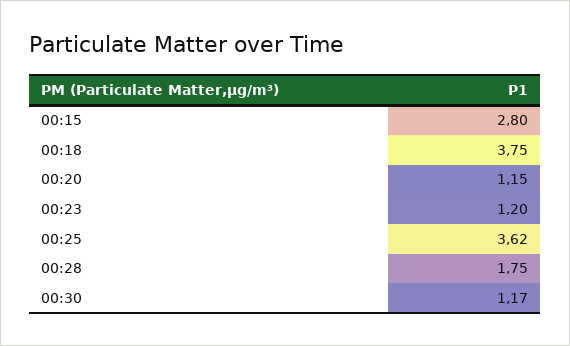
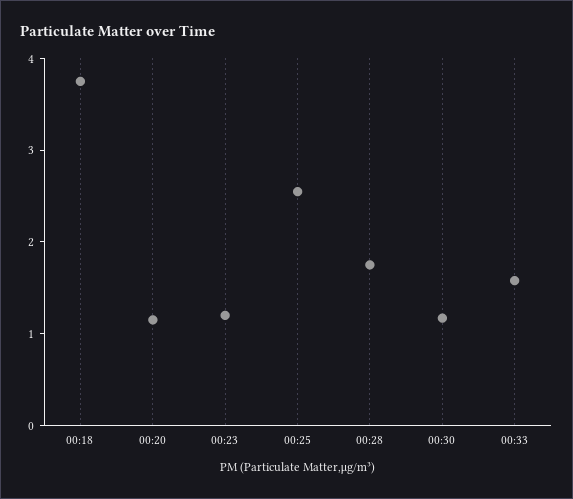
00:15: 2.8 -> none
00:25: 3.62 -> 2.6
00:33: none -> 1.6

